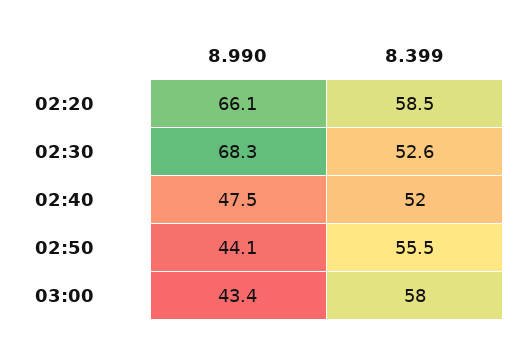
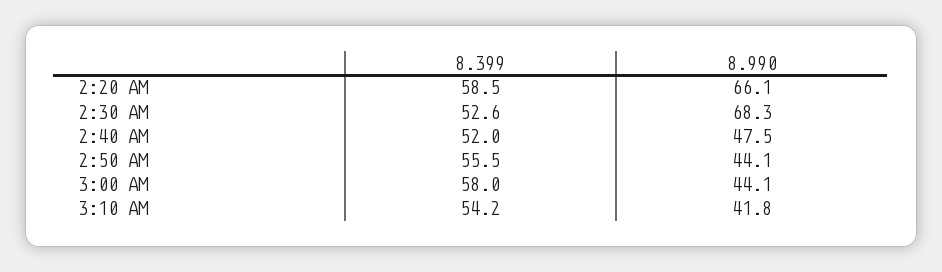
8.990, 03:00: 43.4 -> 44.1
8.399, 3:10 AM: none -> 54.2
8.990, 3:10 AM: none -> 41.8

